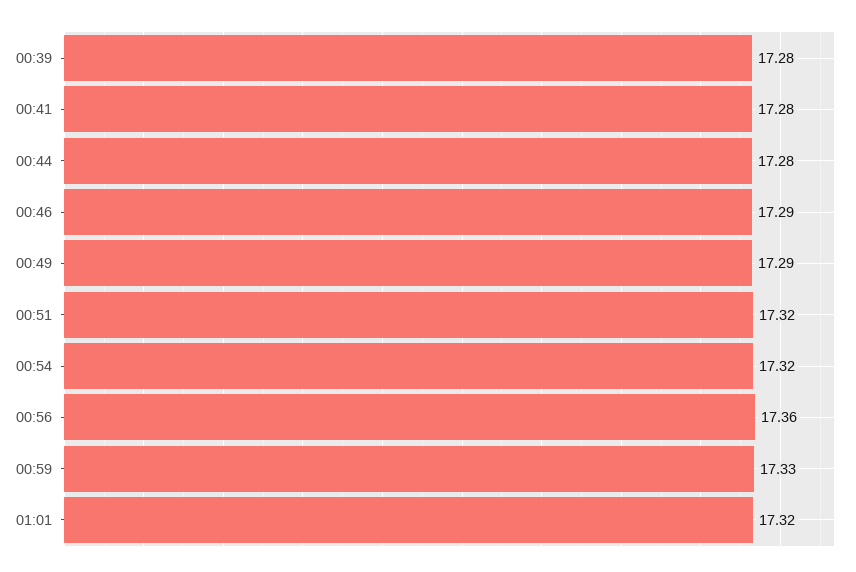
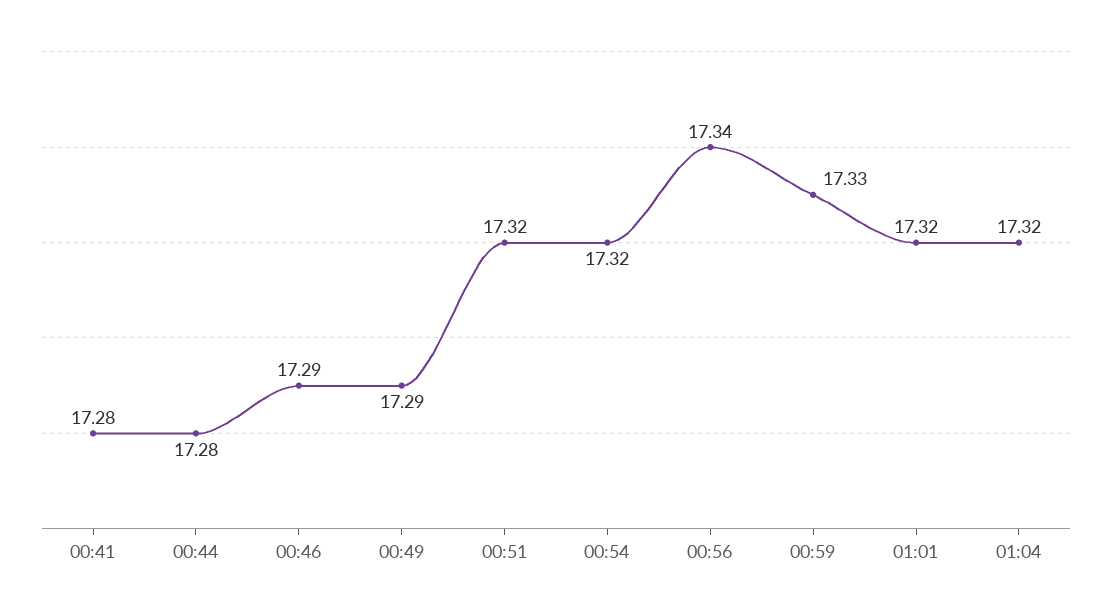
00:39: 17.28 -> none
00:56: 17.36 -> 17.34
01:04: none -> 17.32

